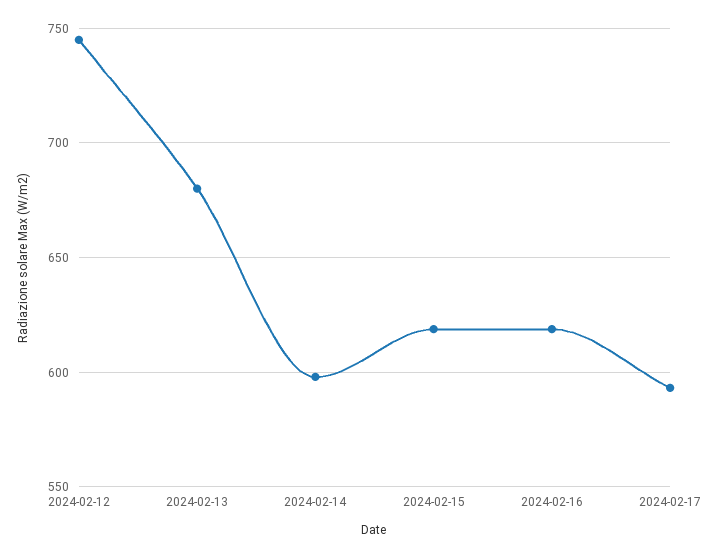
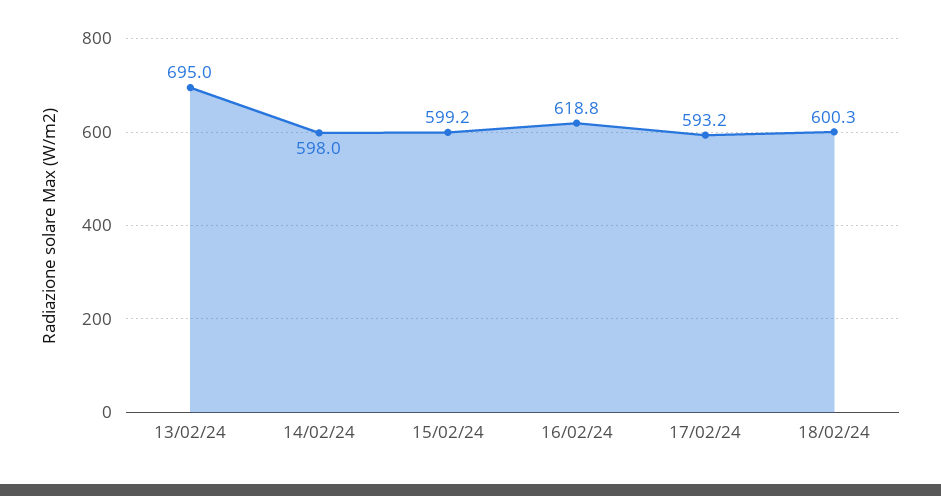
2024-02-12: 745 -> none
2024-02-13: 680 -> 695
2024-02-15: 620 -> 599.2
18/02/24: none -> 600.3

